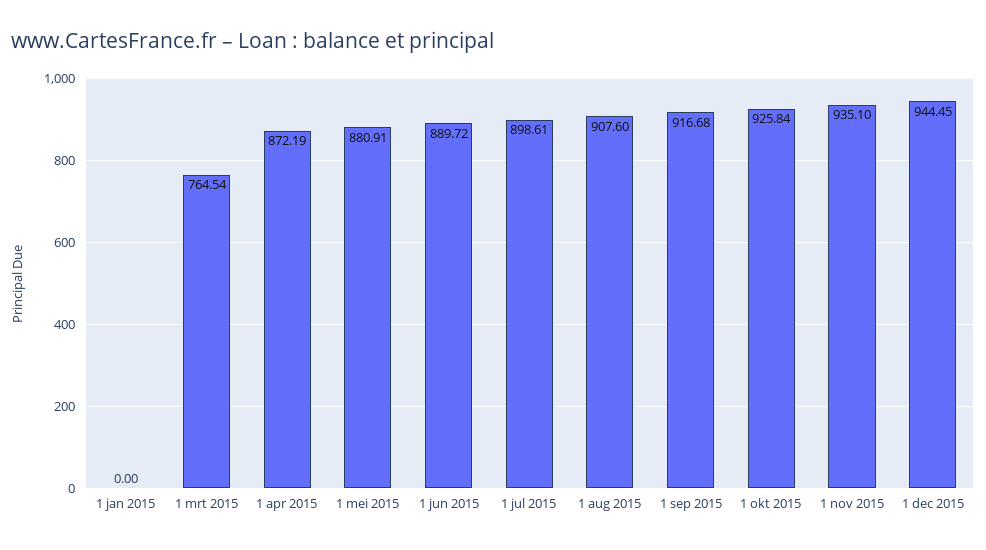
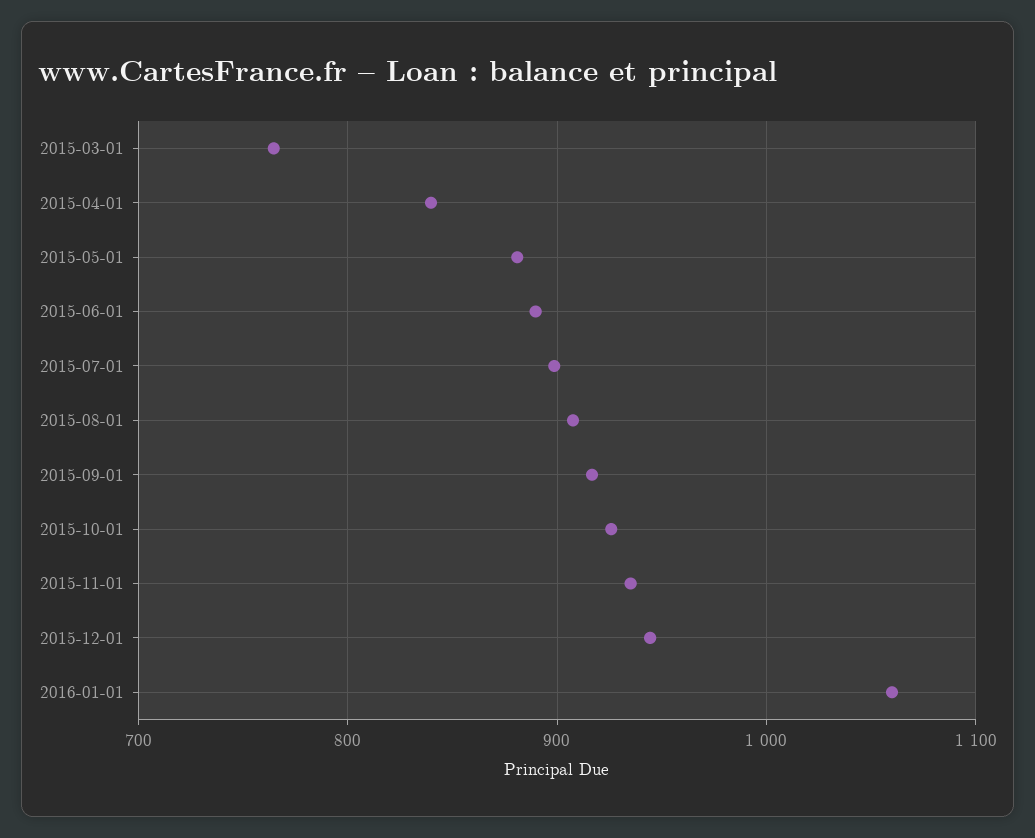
1 jan 2015: 0 -> none
1 apr 2015: 872.19 -> 840
2016-01-01: none -> 1060

